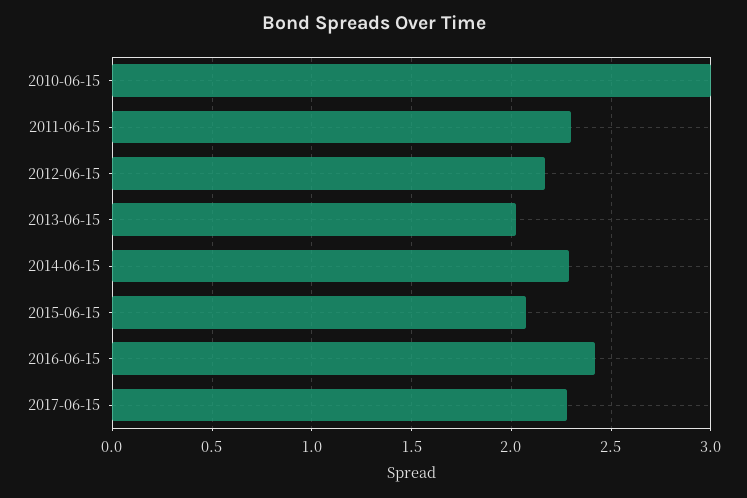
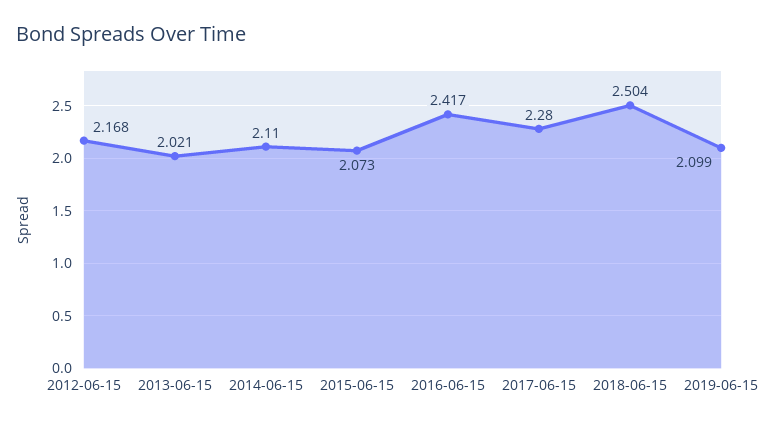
2010-06-15: 3 -> none
2011-06-15: 2.3 -> none
2014-06-15: 2.3 -> 2.11
2018-06-15: none -> 2.504
2019-06-15: none -> 2.099

